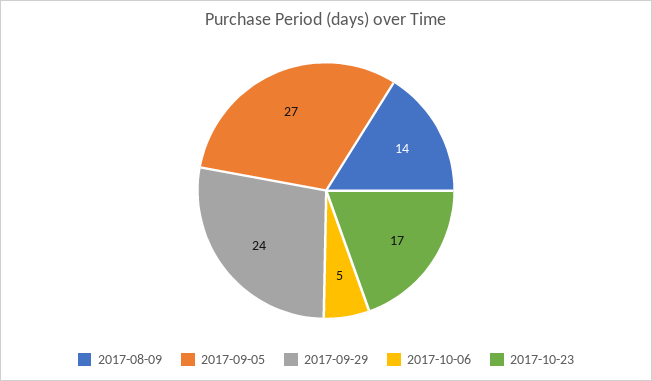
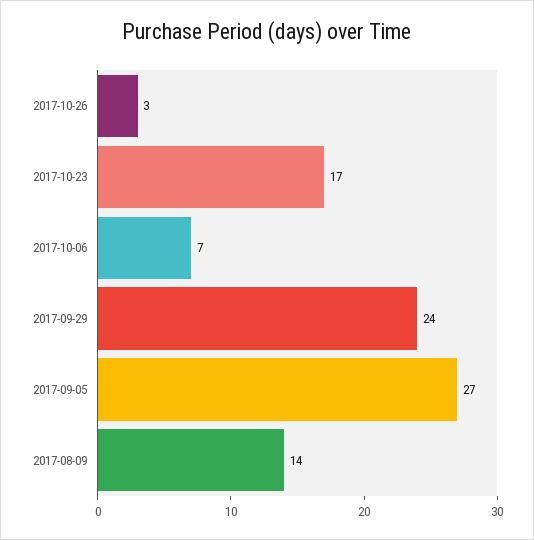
2017-10-06: 5 -> 7
2017-10-26: none -> 3

